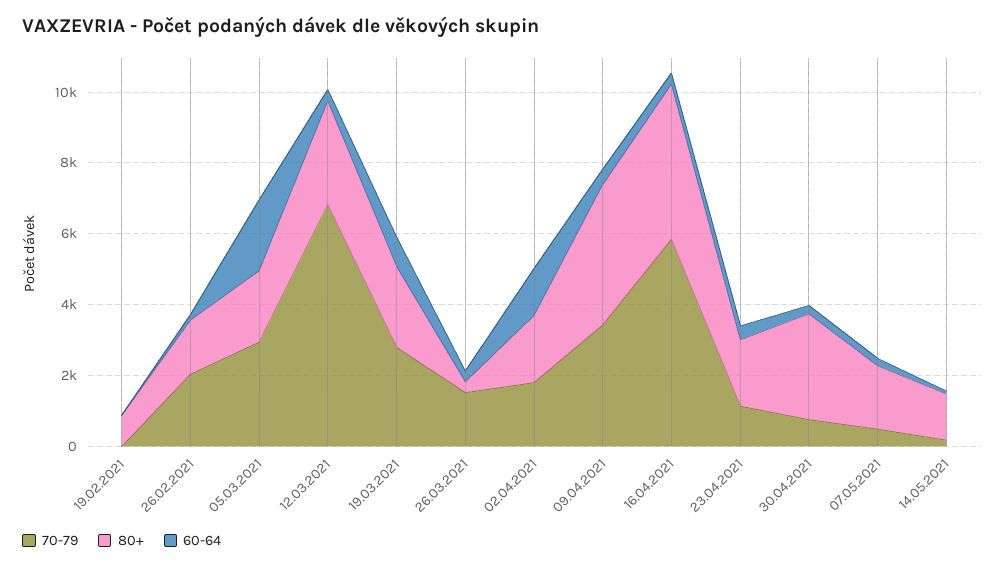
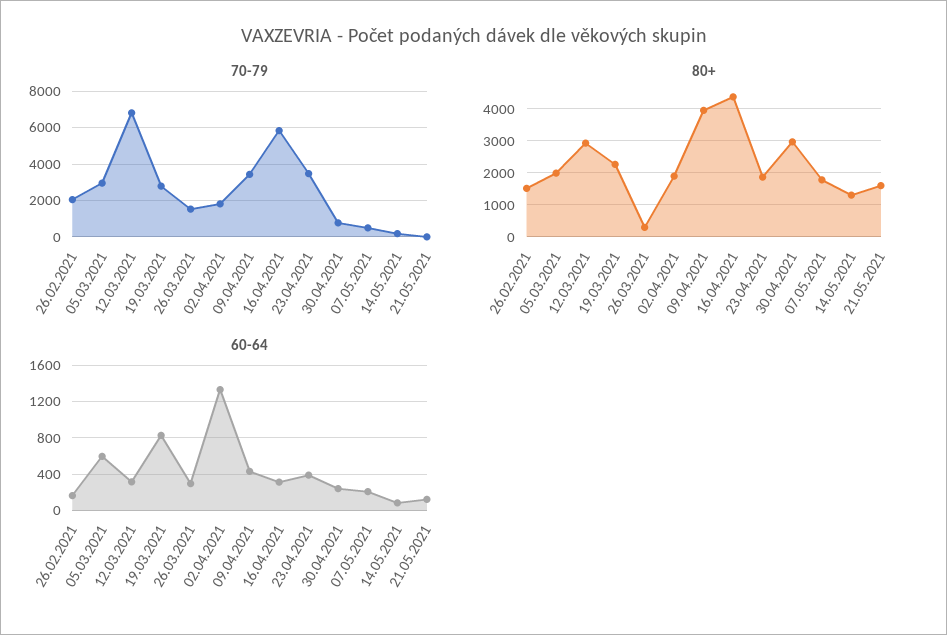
70-79, 19.02.2021: 0 -> none
80+, 19.02.2021: 1000 -> none
60-64, 19.02.2021: 0 -> none
60-64, 05.03.2021: 2000 -> 600
70-79, 23.04.2021: 1000 -> 3500
70-79, 21.05.2021: none -> 0
80+, 21.05.2021: none -> 1600
60-64, 21.05.2021: none -> 100

